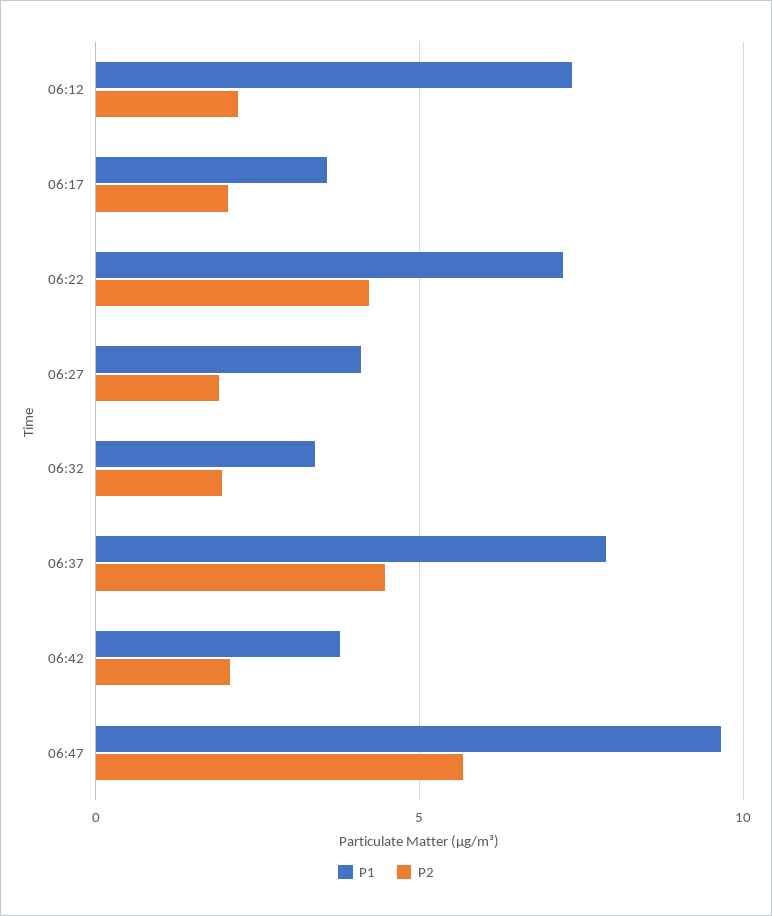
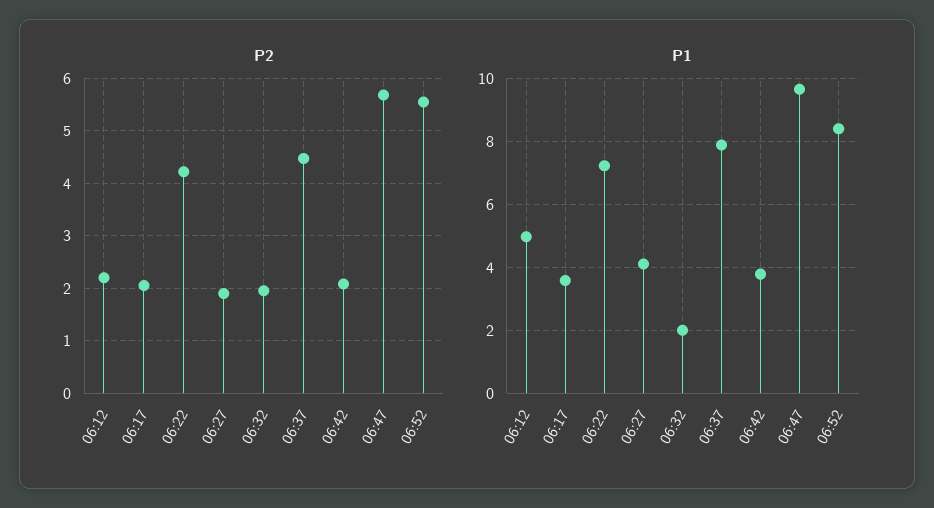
P1, 06:12: 7.5 -> 5
P1, 06:32: 3.5 -> 2
P2, 06:52: none -> 5.6
P1, 06:52: none -> 8.4

